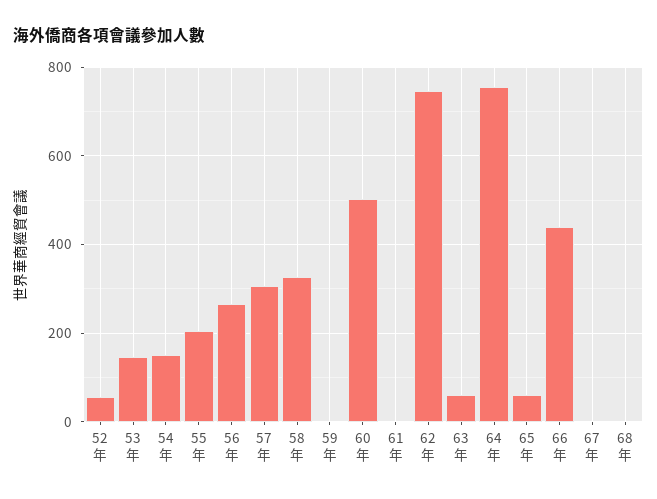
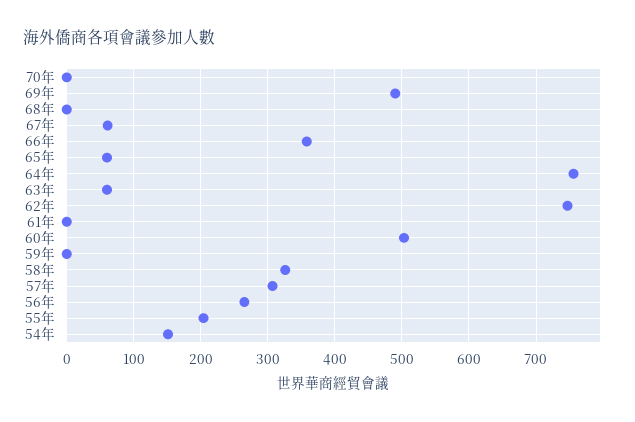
52年: 60 -> none
53年: 140 -> none
66年: 440 -> 360
67年: 0 -> 60
70年: none -> 0
69年: none -> 490

